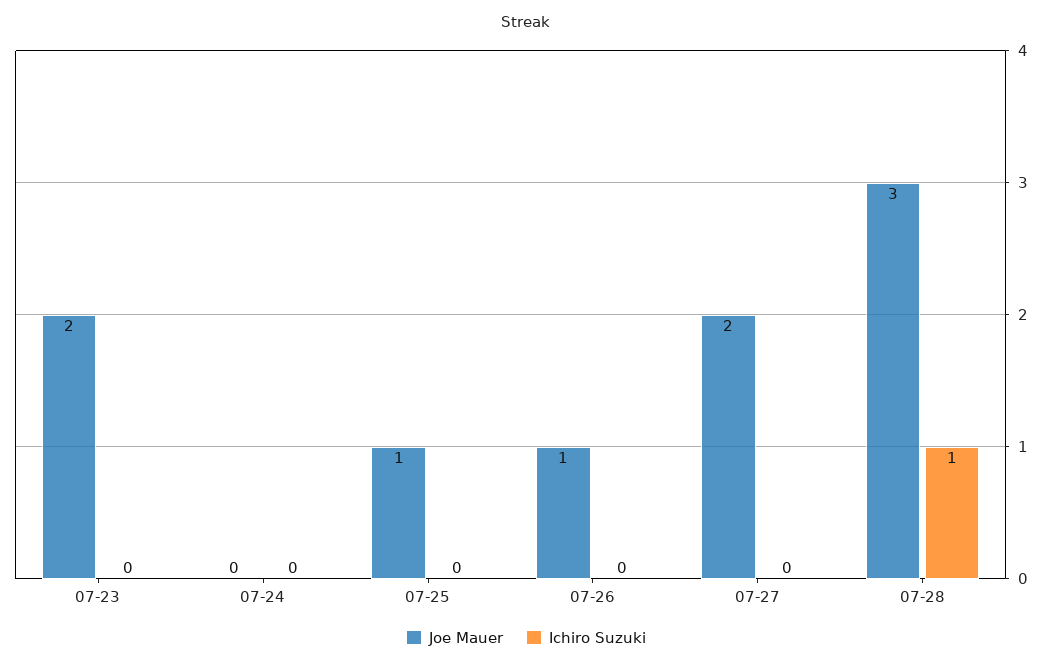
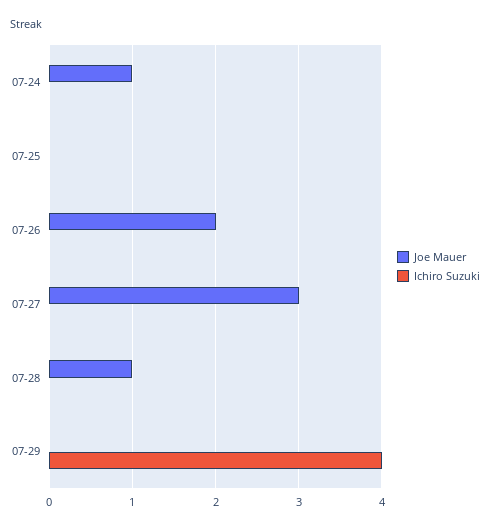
Joe Mauer, 07-23: 2 -> none
Ichiro Suzuki, 07-23: 0 -> none
Joe Mauer, 07-24: 0 -> 1
Joe Mauer, 07-25: 1 -> 0
Joe Mauer, 07-26: 1 -> 2
Joe Mauer, 07-27: 2 -> 3
Joe Mauer, 07-28: 3 -> 1
Ichiro Suzuki, 07-28: 1 -> 0
Joe Mauer, 07-29: none -> 0
Ichiro Suzuki, 07-29: none -> 4

